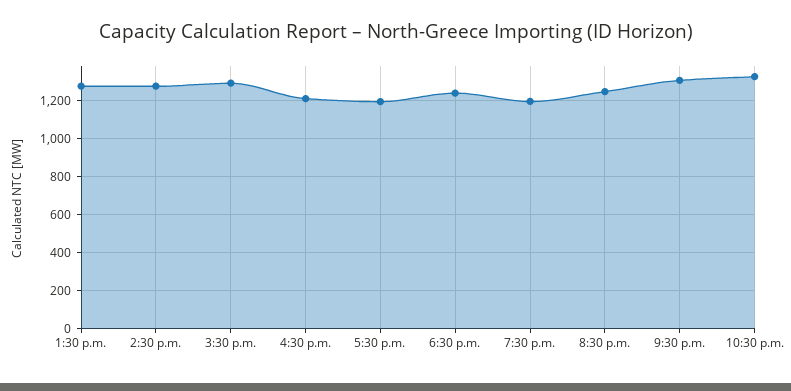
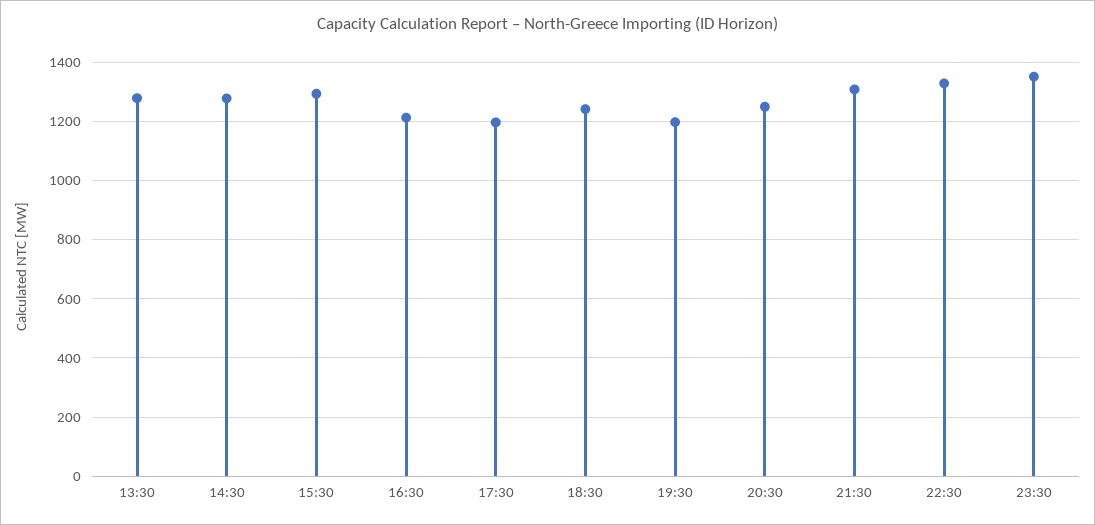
23:30: none -> 1350

